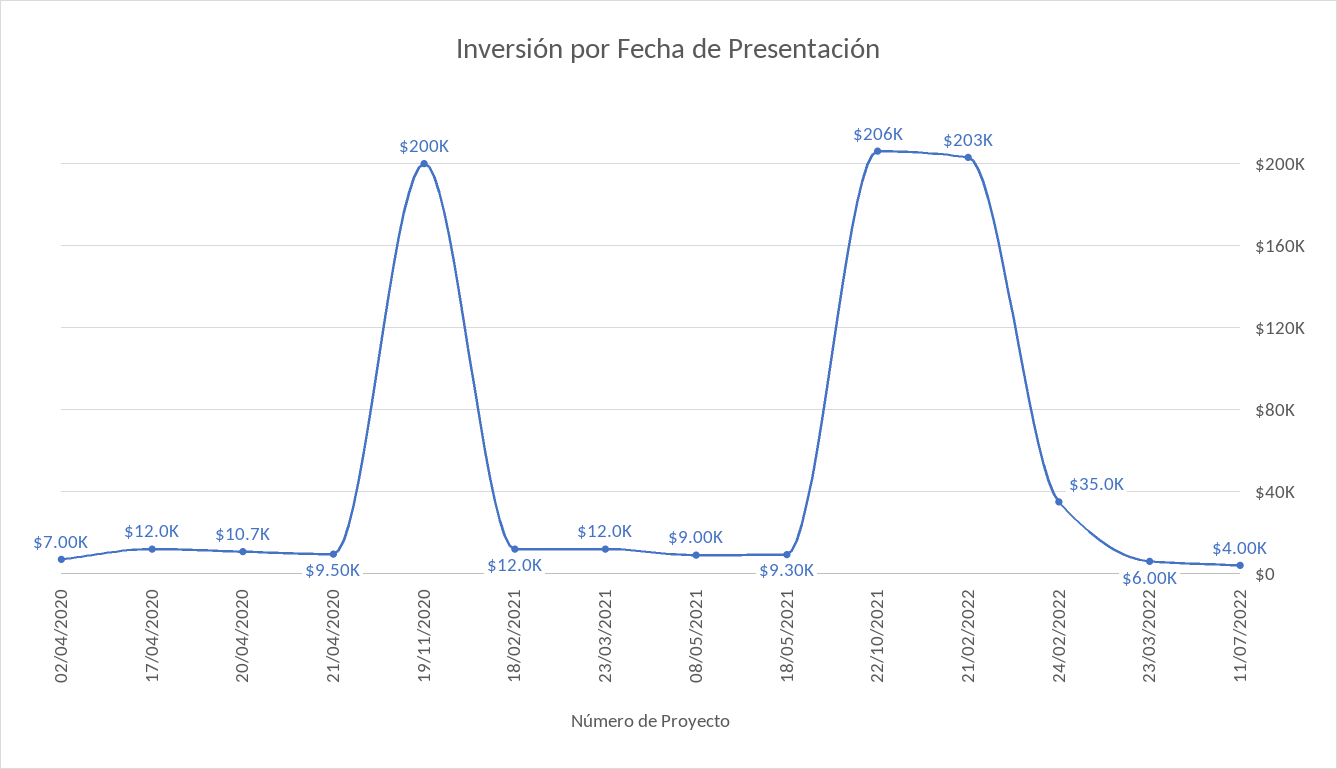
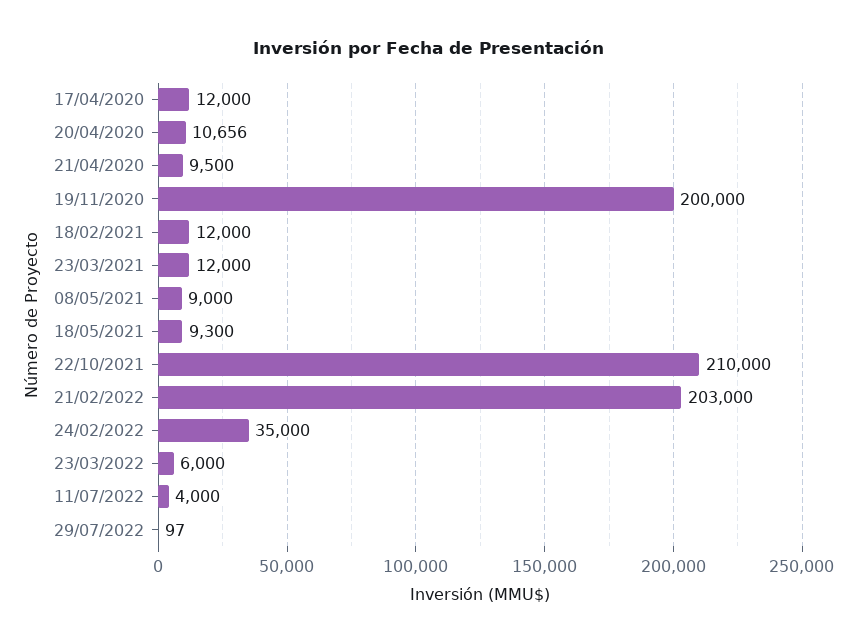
02/04/2020: 7000 -> none
22/10/2021: 206000 -> 210000
29/07/2022: none -> 97

